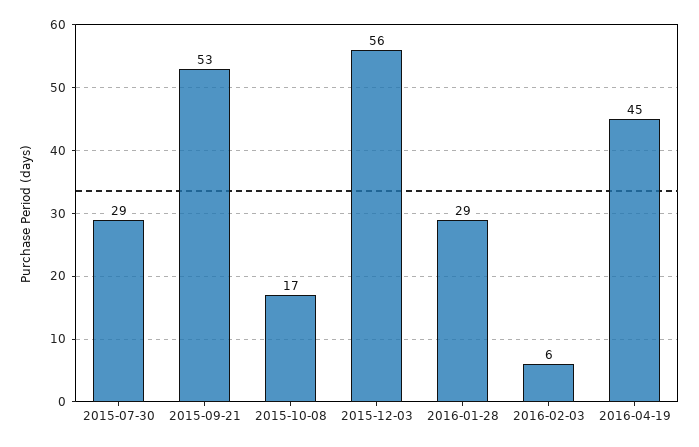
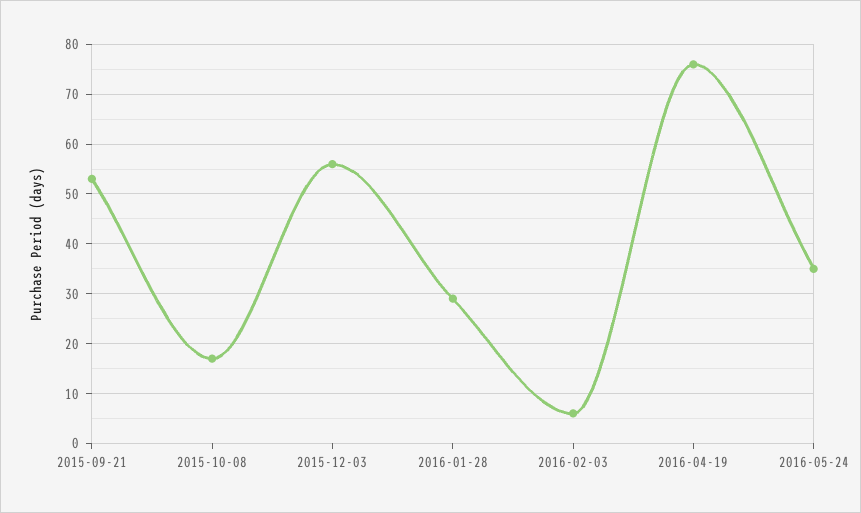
2015-07-30: 29 -> none
2016-04-19: 45 -> 75
2016-05-24: none -> 35

